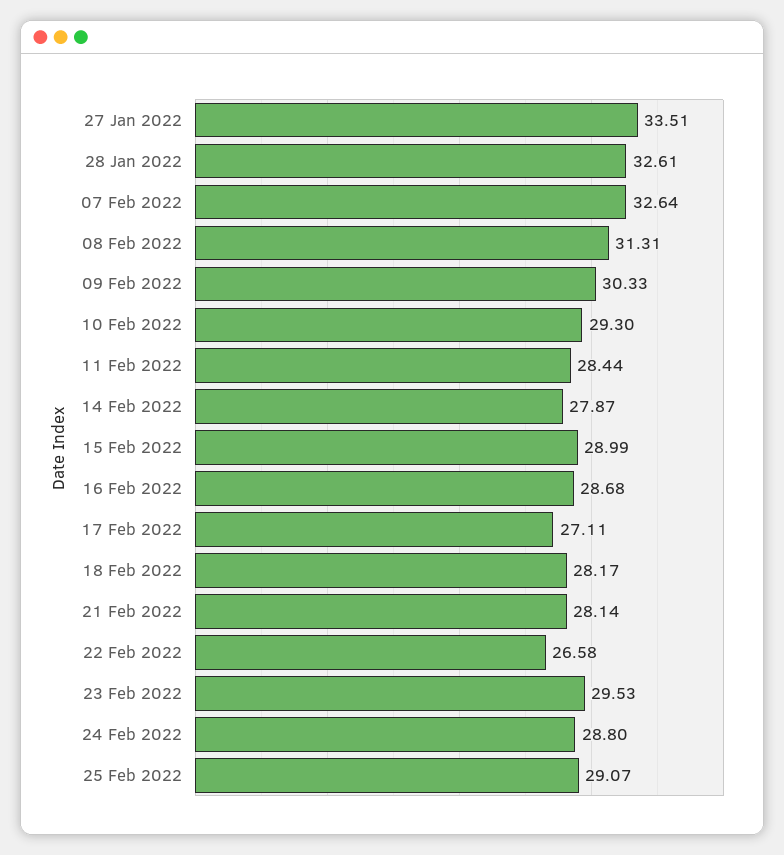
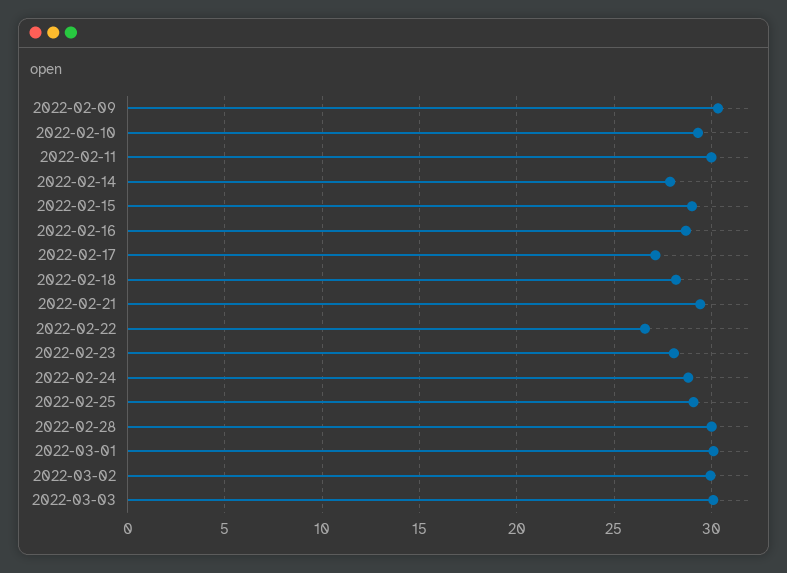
27 Jan 2022: 33.51 -> none
28 Jan 2022: 32.61 -> none
07 Feb 2022: 32.64 -> none
08 Feb 2022: 31.31 -> none
11 Feb 2022: 28.44 -> 30
21 Feb 2022: 28.14 -> 29.5
23 Feb 2022: 29.53 -> 28
2022-02-28: none -> 30
2022-03-01: none -> 30
2022-03-02: none -> 30
2022-03-03: none -> 30

